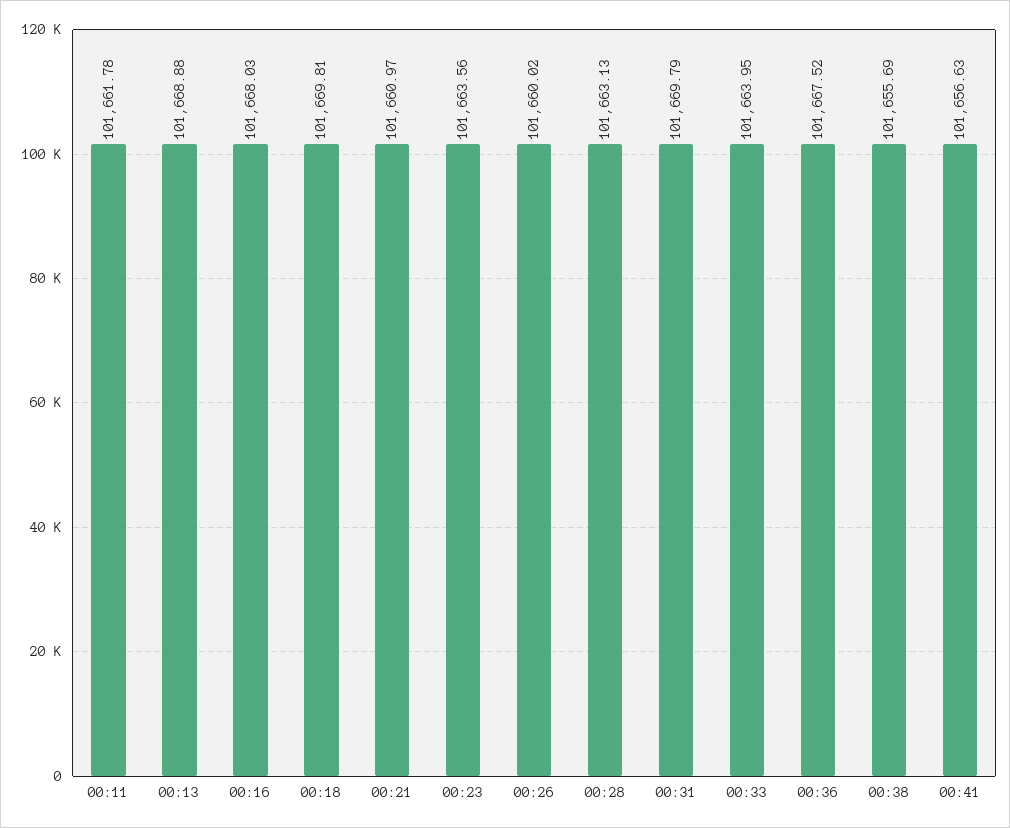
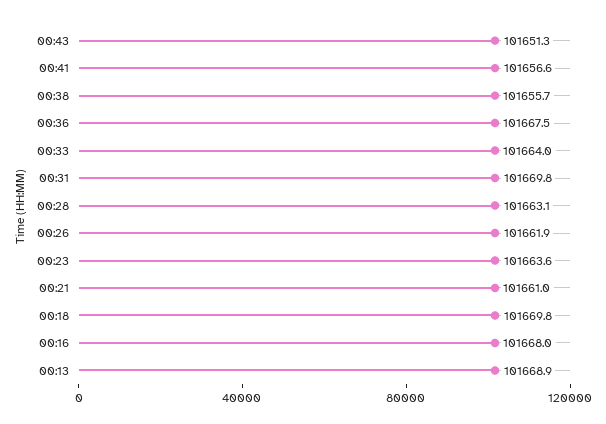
00:11: 101661.78 -> none
00:26: 101660.02 -> 101661.9
00:43: none -> 101651.3

